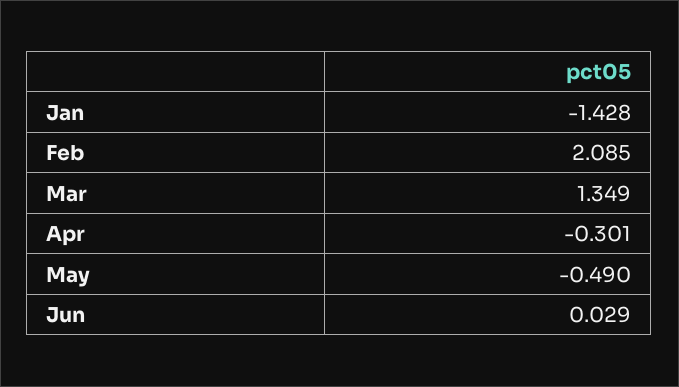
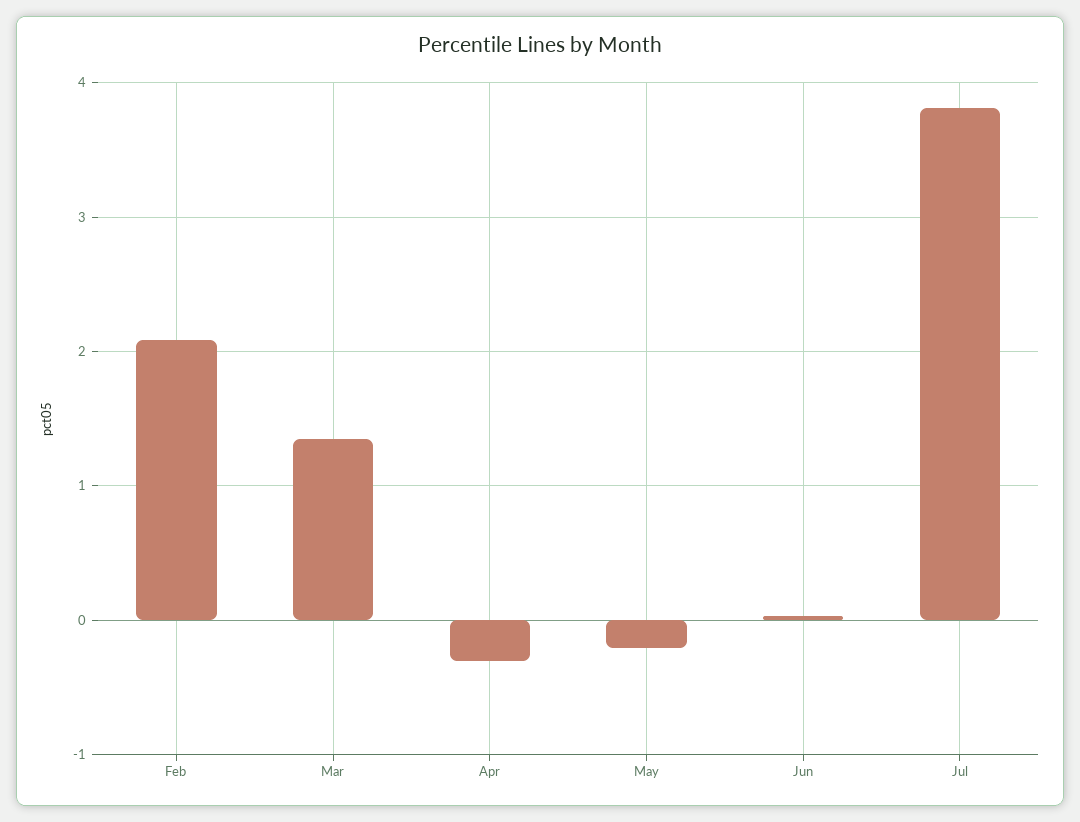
Jan: -1.428 -> none
May: -0.49 -> -0.2
Jul: none -> 3.8

